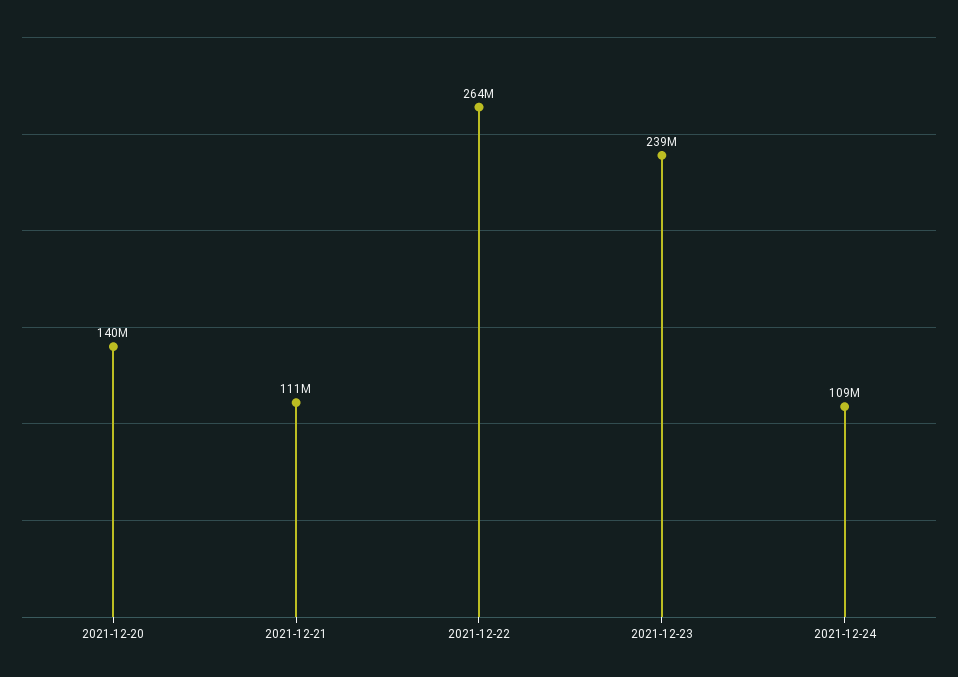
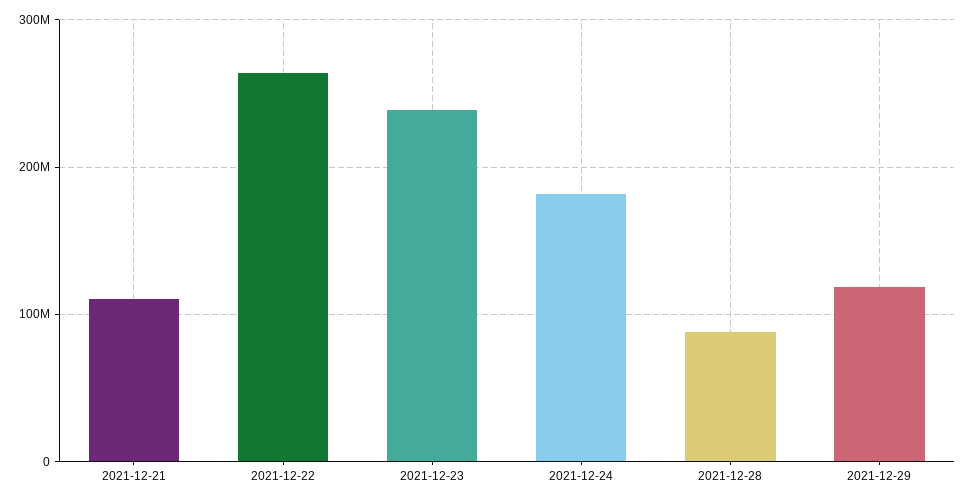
2021-12-20: 140000000 -> none
2021-12-24: 109000000 -> 180000000
2021-12-28: none -> 90000000
2021-12-29: none -> 120000000

